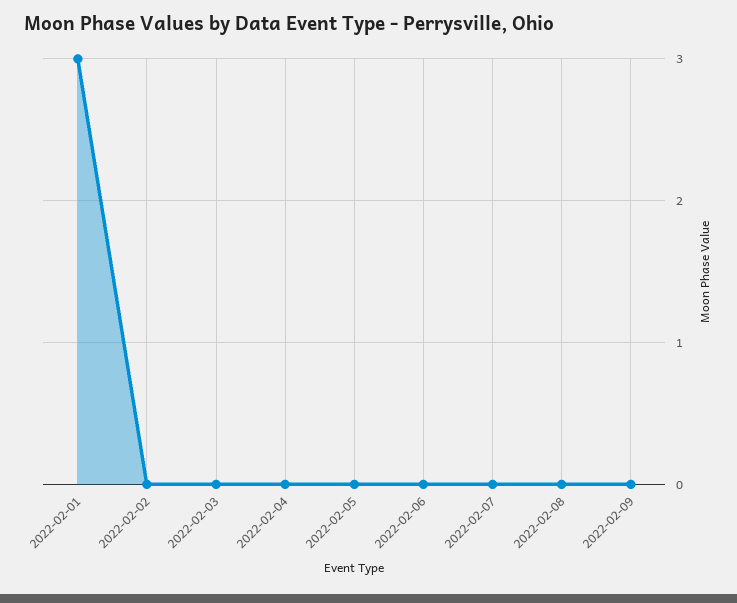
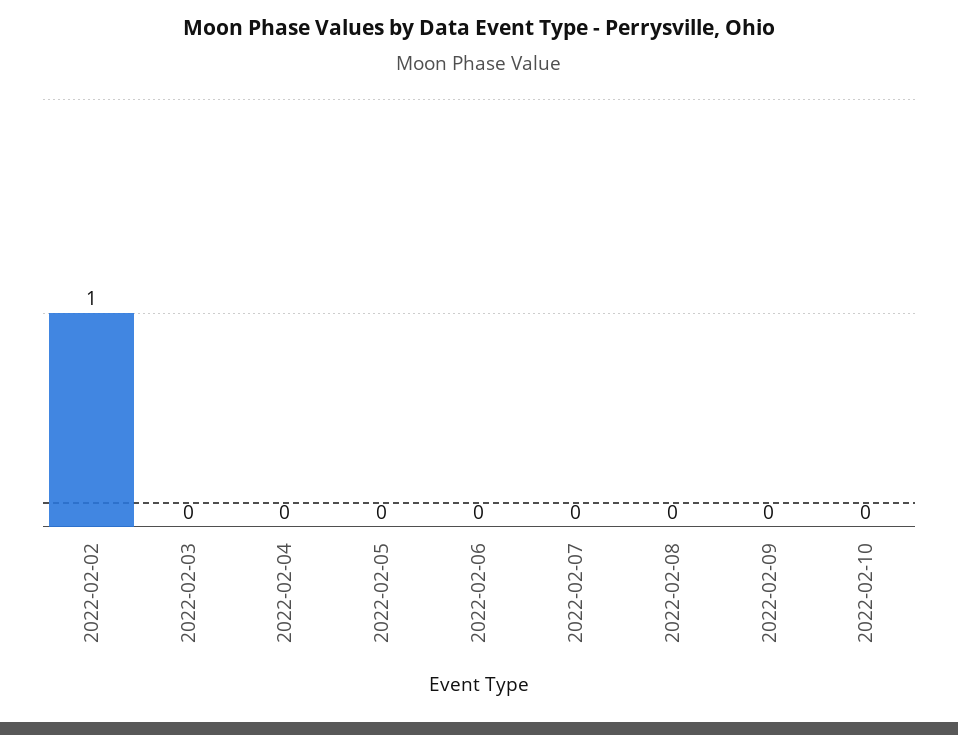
2022-02-01: 3 -> none
2022-02-02: 0 -> 1
2022-02-10: none -> 0

